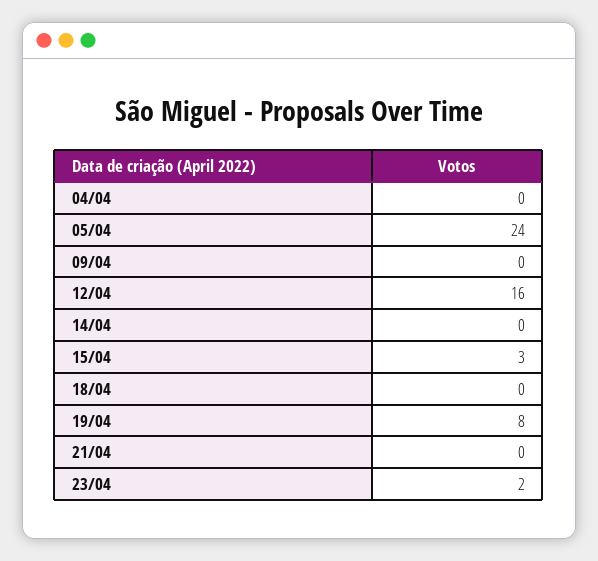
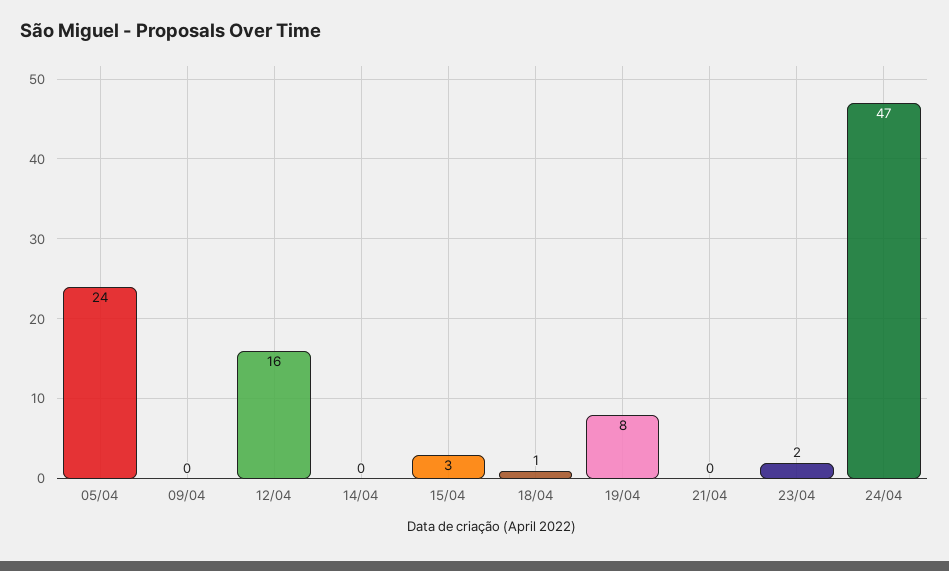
04/04: 0 -> none
18/04: 0 -> 1
24/04: none -> 47

